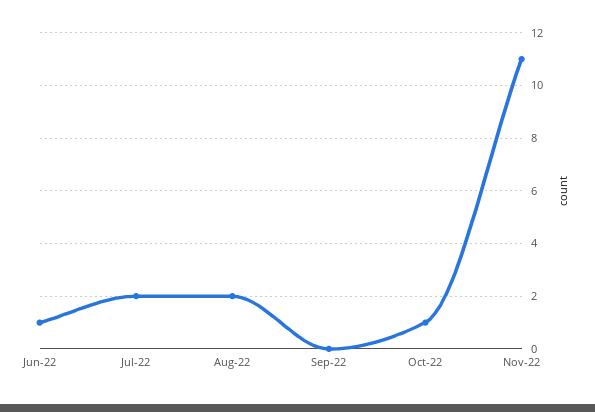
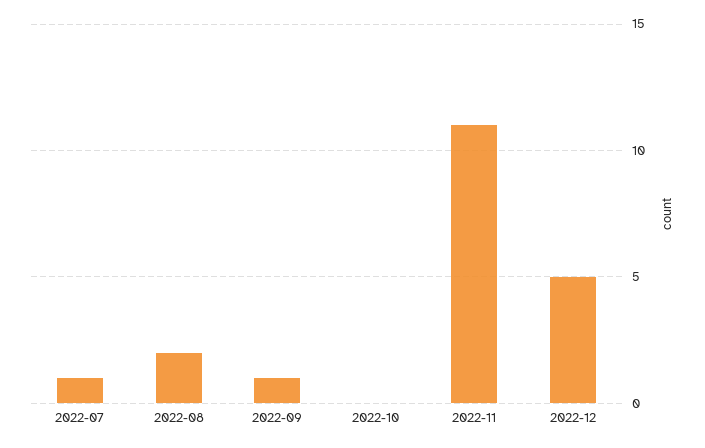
Jun-22: 1 -> none
Jul-22: 2 -> 1
Sep-22: 0 -> 1
Oct-22: 1 -> 0
2022-12: none -> 5

